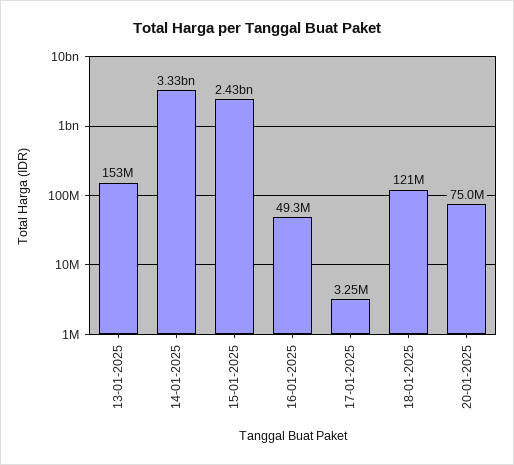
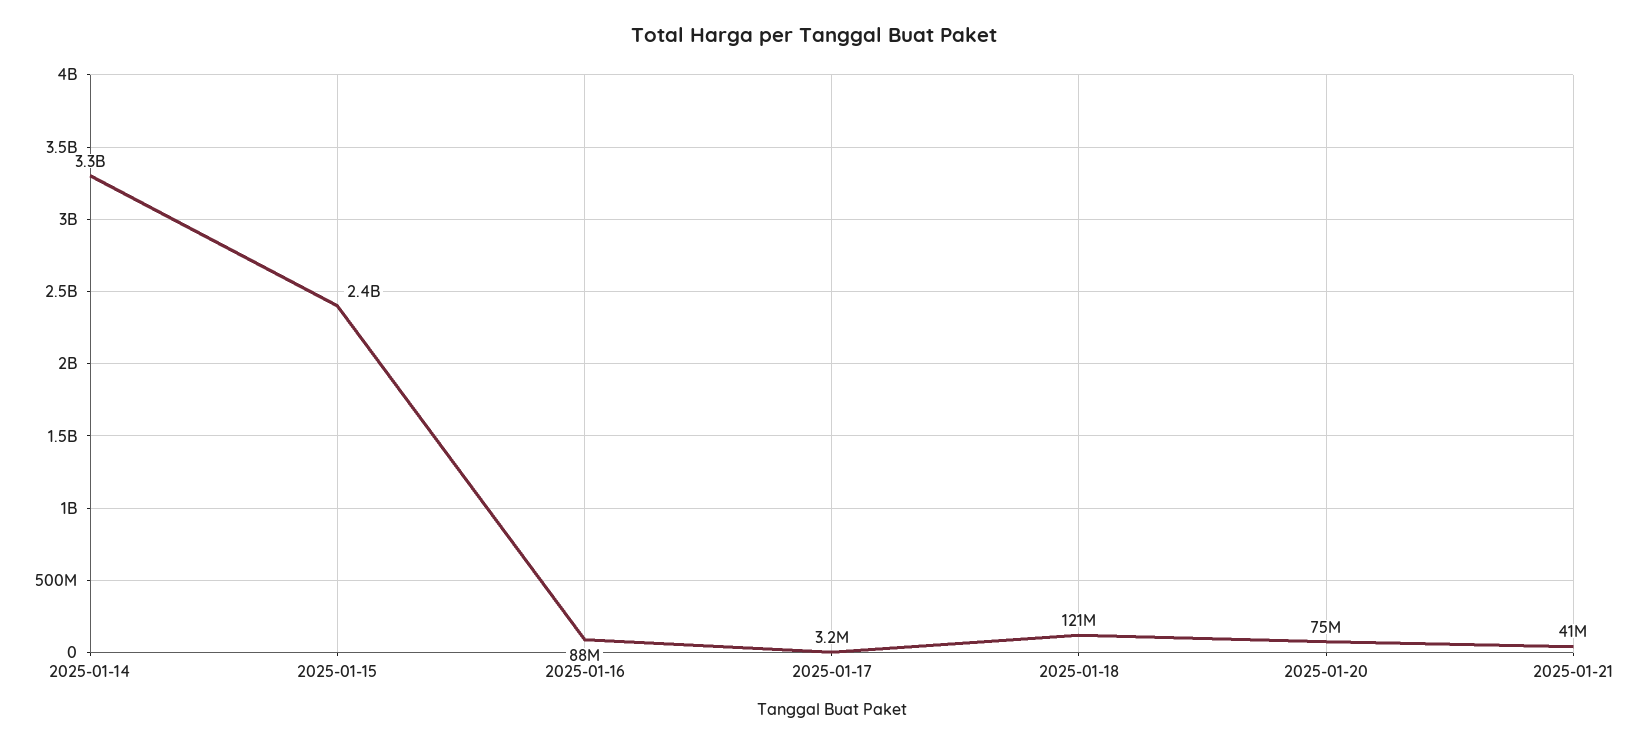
13-01-2025: 153000000 -> none
16-01-2025: 49300000 -> 88000000
2025-01-21: none -> 41000000

